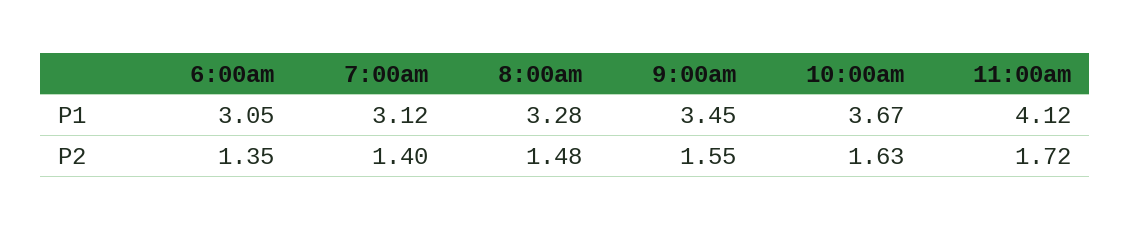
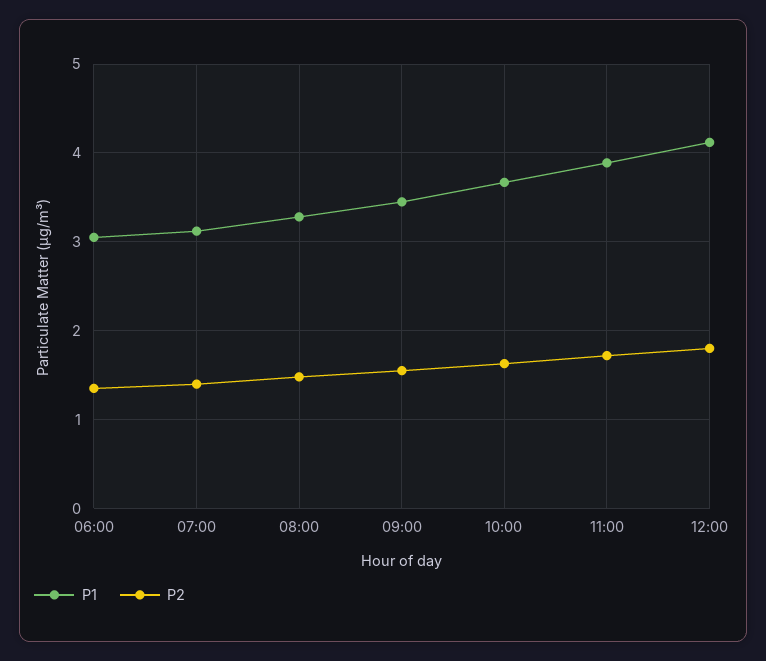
P1, 11:00am: 4.12 -> 3.9
P1, 12:00: none -> 4.1
P2, 12:00: none -> 1.8

